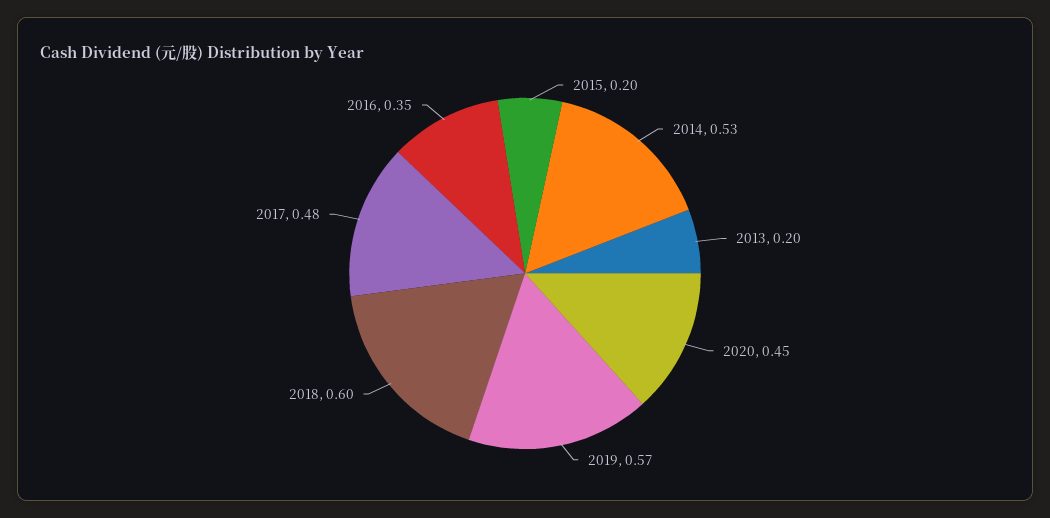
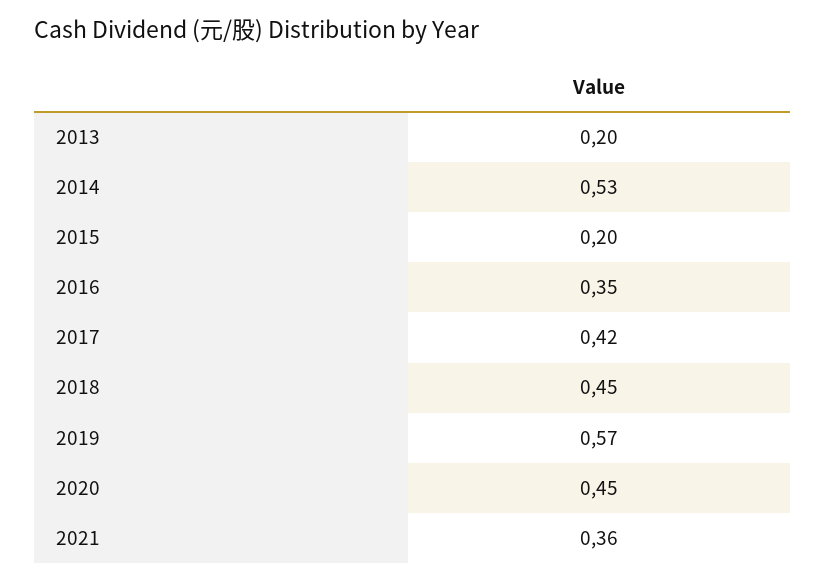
2018: 0.6 -> 0.45
2017: 0.48 -> 0.42
2021: none -> 0.36

